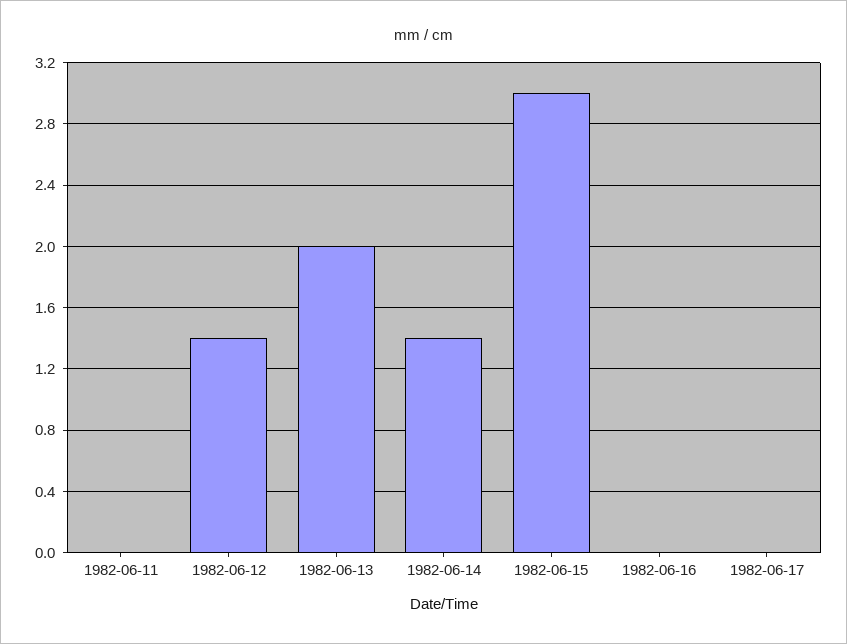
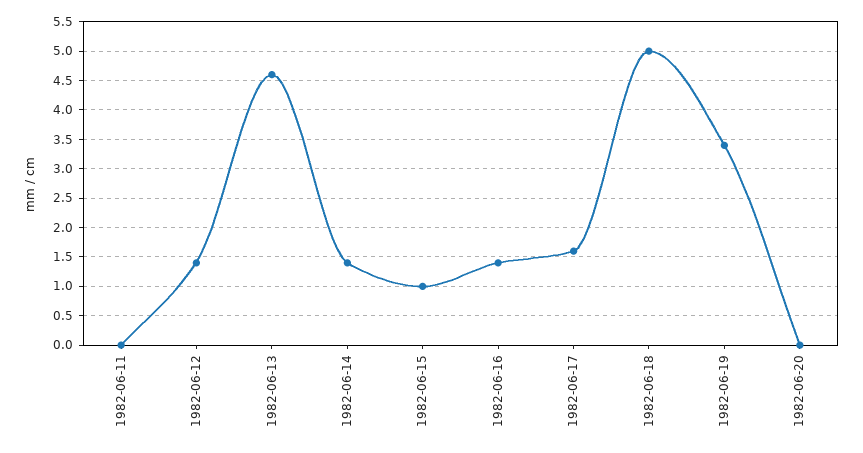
1982-06-13: 2 -> 4.5
1982-06-15: 3 -> 1
1982-06-16: 0 -> 1.5
1982-06-17: 0 -> 1.5
1982-06-18: none -> 5
1982-06-19: none -> 3.5
1982-06-20: none -> 0

